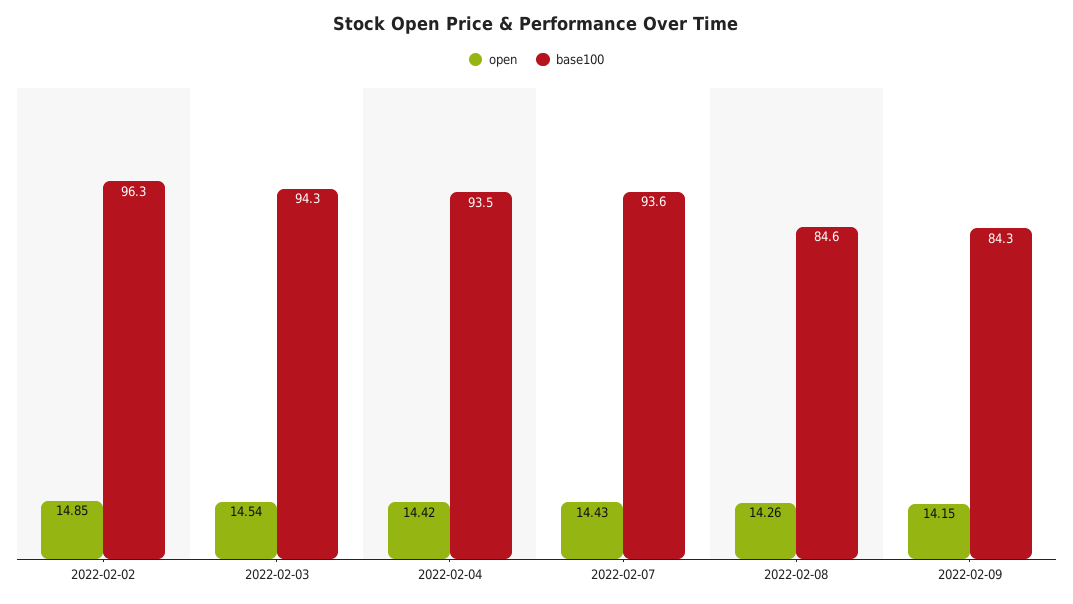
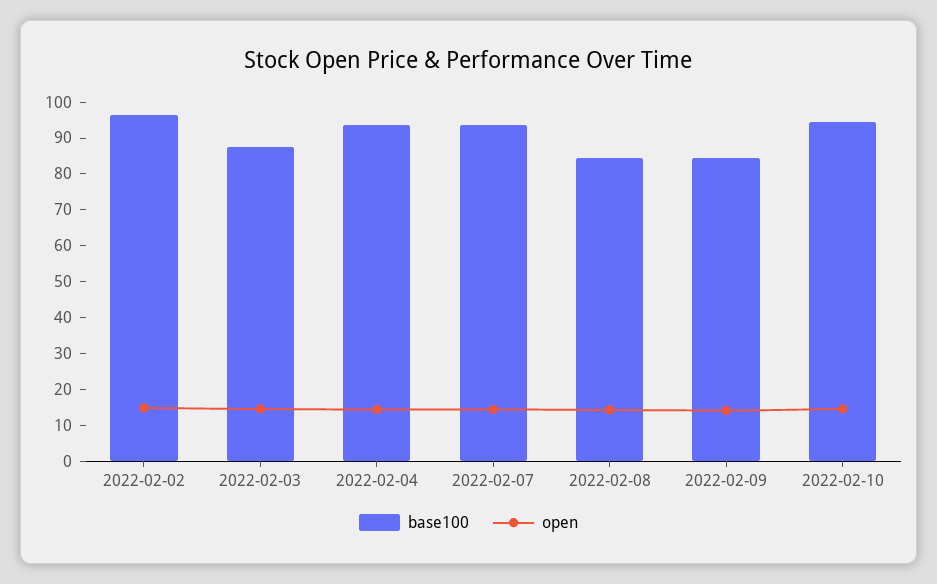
base100, 2022-02-03: 94.3 -> 87.5
base100, 2022-02-10: none -> 95
open, 2022-02-10: none -> 15

